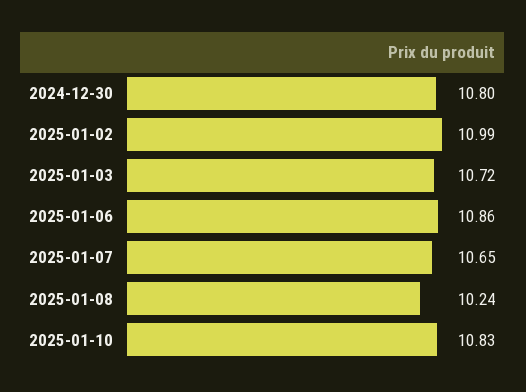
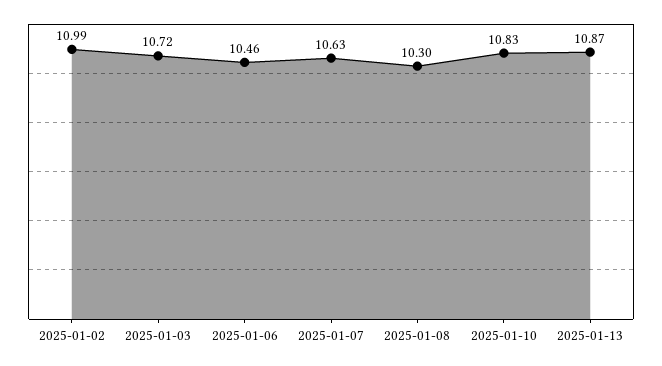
2024-12-30: 10.8 -> none
2025-01-06: 10.86 -> 10.46
2025-01-07: 10.65 -> 10.63
2025-01-08: 10.24 -> 10.3
2025-01-13: none -> 10.87

